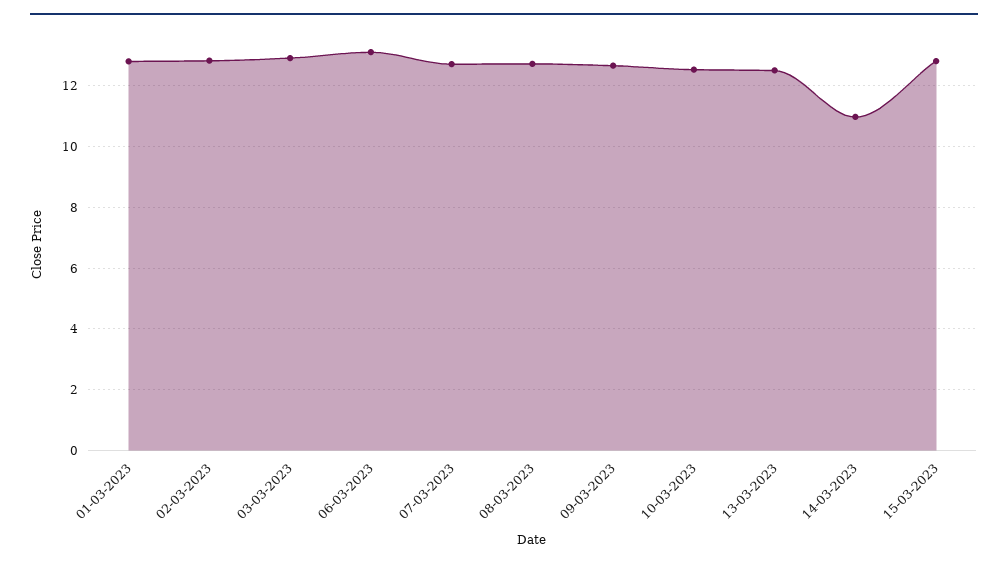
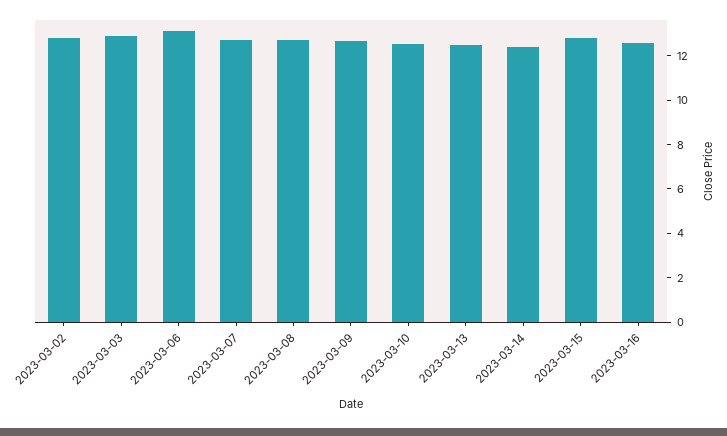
01-03-2023: 12.8 -> none
14-03-2023: 11 -> 12.5
2023-03-16: none -> 12.5

